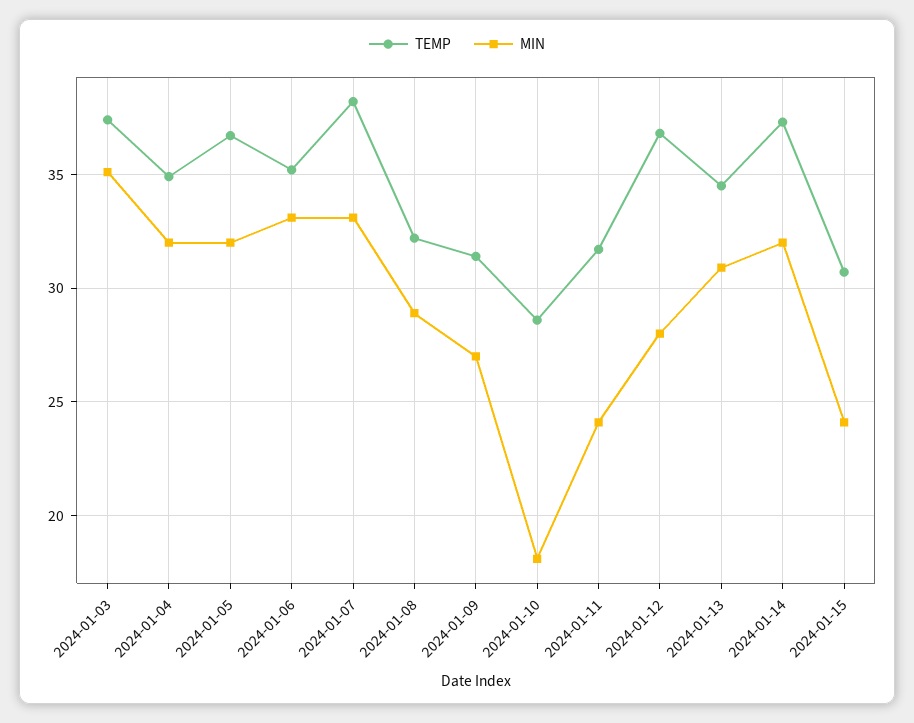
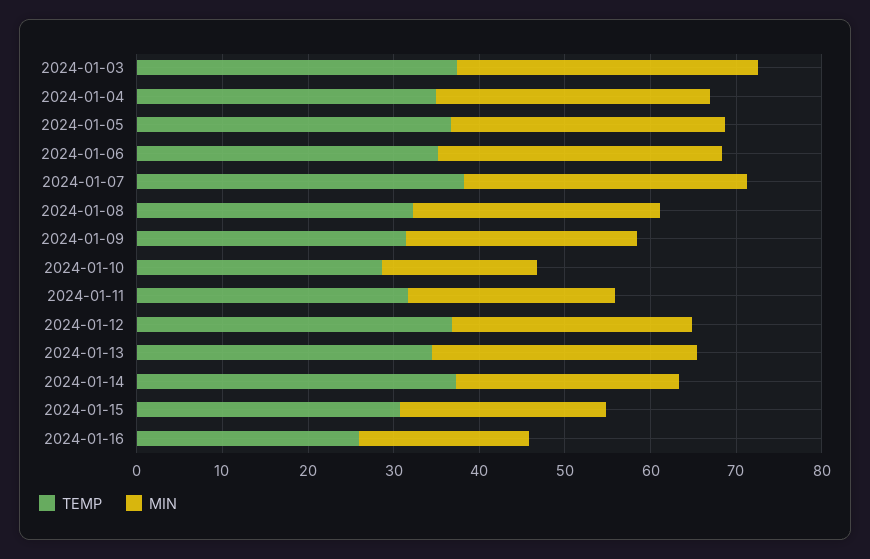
MIN, 2024-01-14: 32 -> 26
TEMP, 2024-01-16: none -> 26
MIN, 2024-01-16: none -> 20

